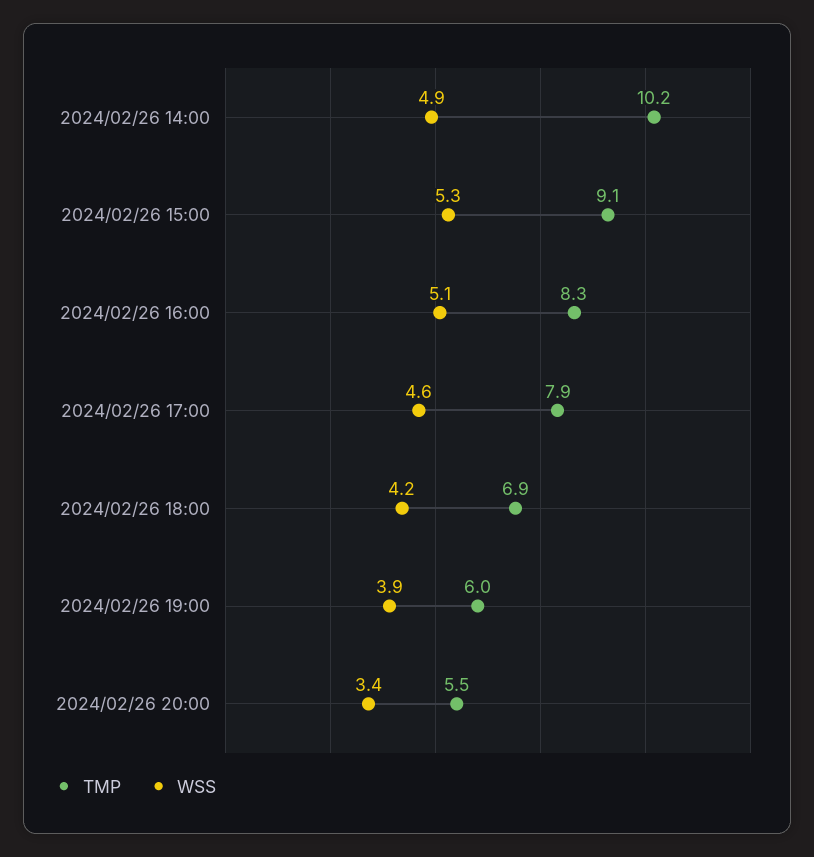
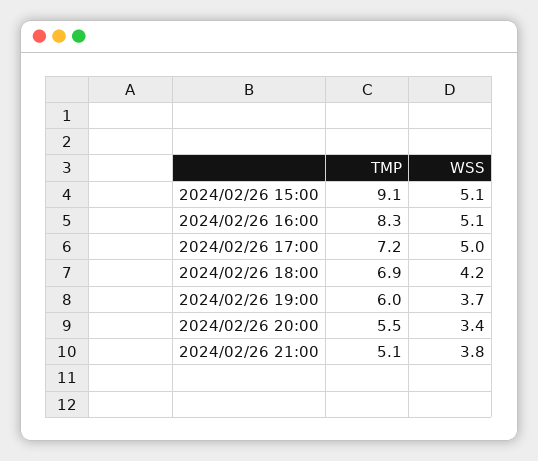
TMP, 2024/02/26 14:00: 10.2 -> none
WSS, 2024/02/26 14:00: 4.9 -> none
WSS, 2024/02/26 15:00: 5.3 -> 5.1
TMP, 2024/02/26 17:00: 7.9 -> 7.2
WSS, 2024/02/26 17:00: 4.6 -> 5
WSS, 2024/02/26 19:00: 3.9 -> 3.7
TMP, 2024/02/26 21:00: none -> 5.1
WSS, 2024/02/26 21:00: none -> 3.8

